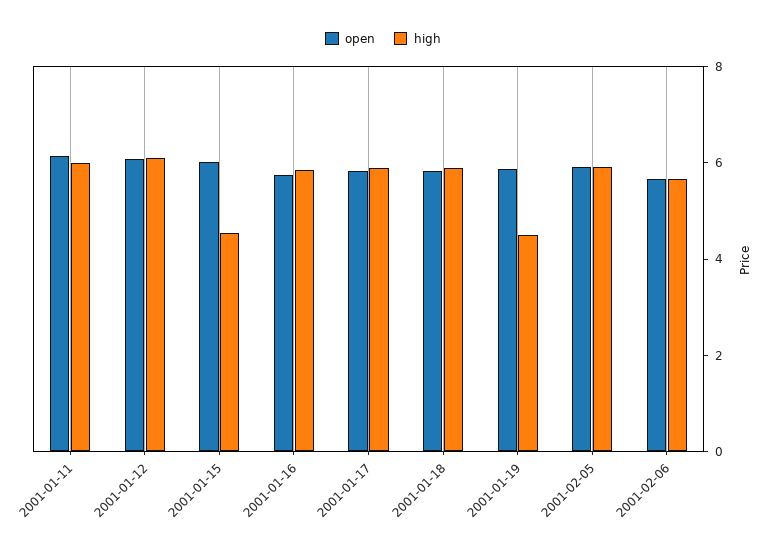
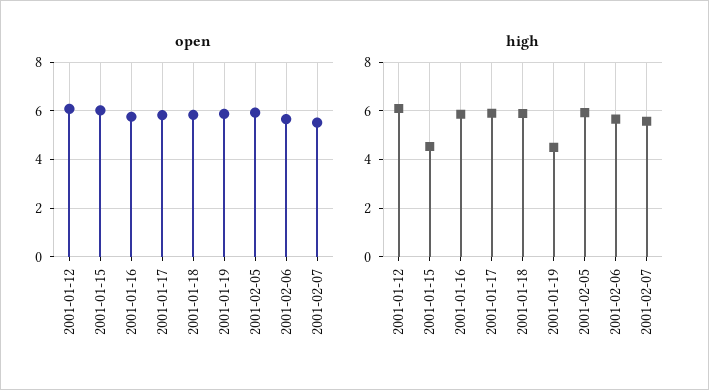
open, 2001-01-11: 6 -> none
high, 2001-01-11: 6 -> none
open, 2001-02-07: none -> 5.5
high, 2001-02-07: none -> 5.5

